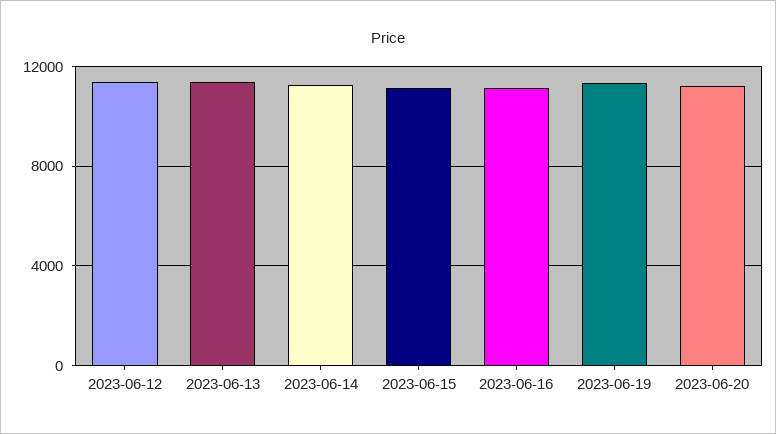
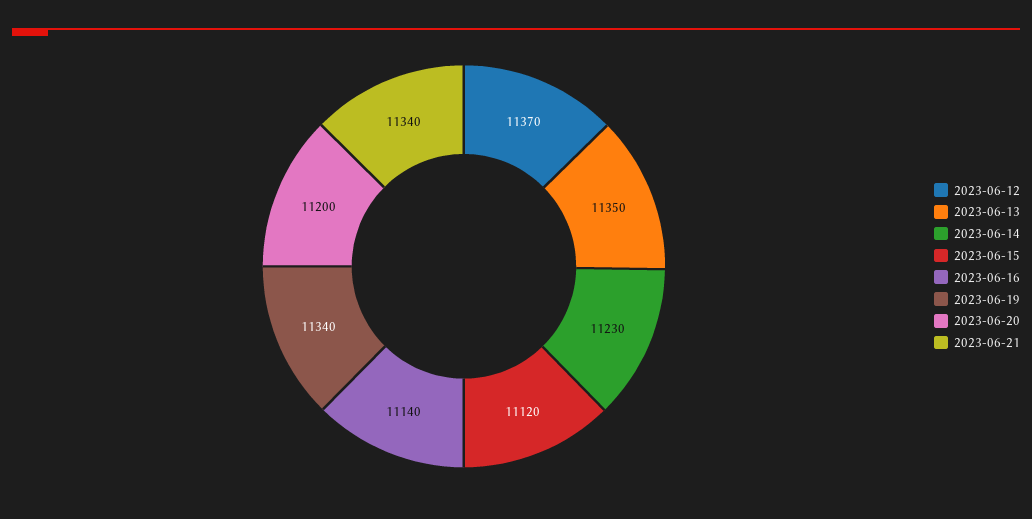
2023-06-21: none -> 11340

